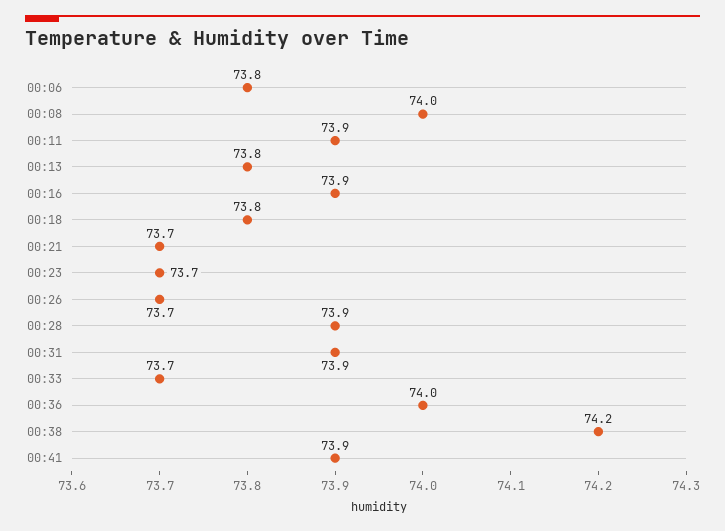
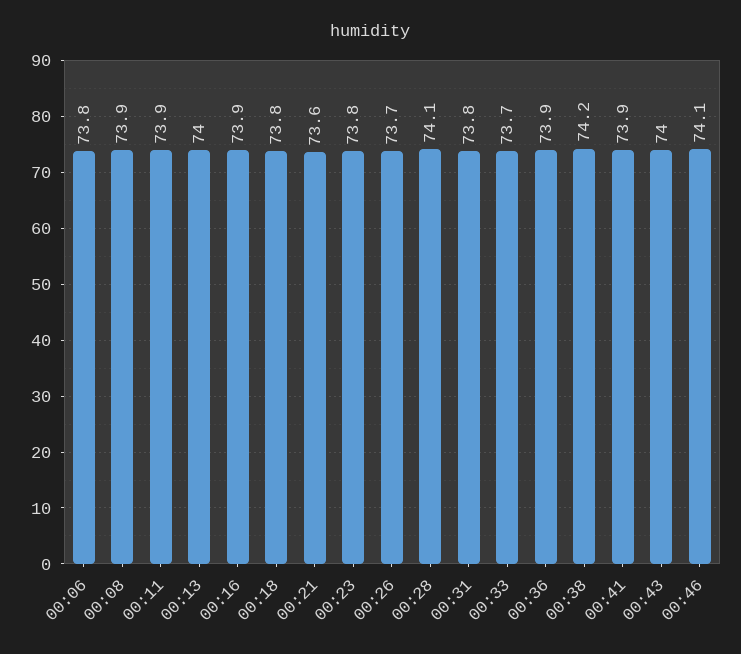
00:08: 74 -> 73.9
00:13: 73.8 -> 74
00:21: 73.7 -> 73.6
00:23: 73.7 -> 73.8
00:28: 73.9 -> 74.1
00:31: 73.9 -> 73.8
00:36: 74 -> 73.9
00:43: none -> 74
00:46: none -> 74.1

